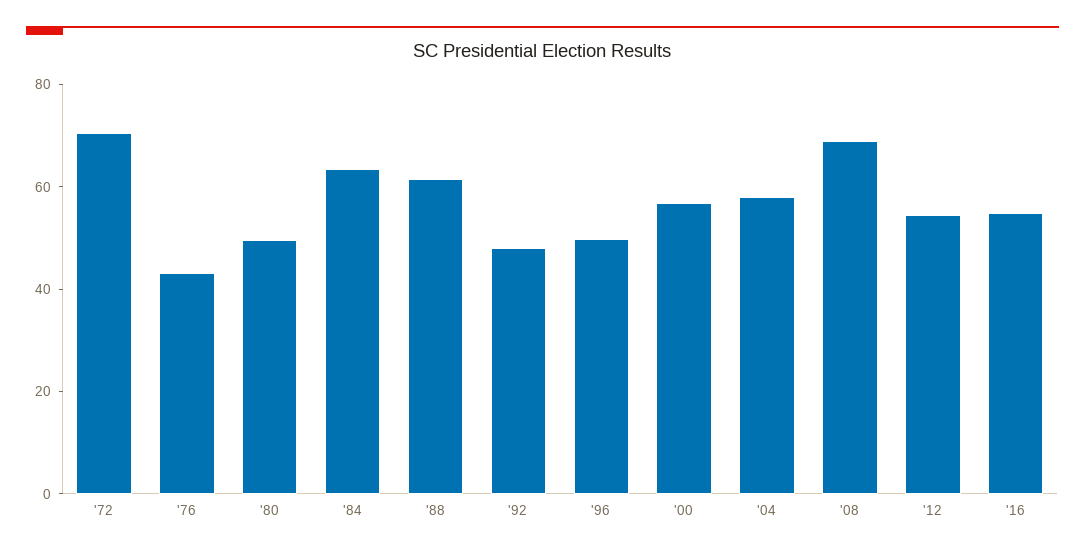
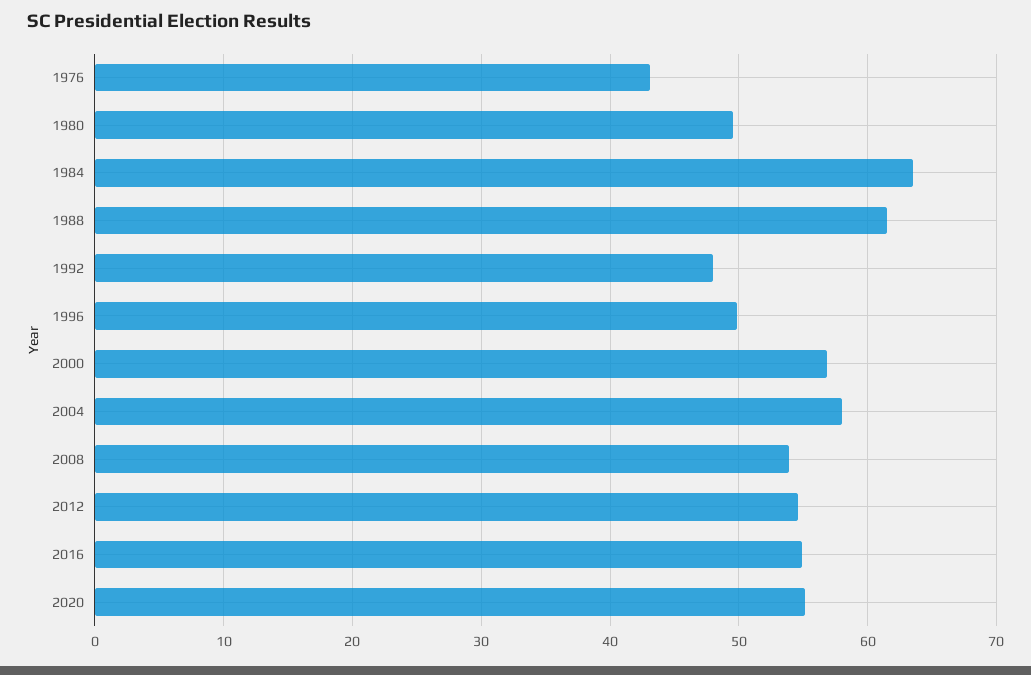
'72: 70 -> none
'08: 70 -> 54
2020: none -> 55

